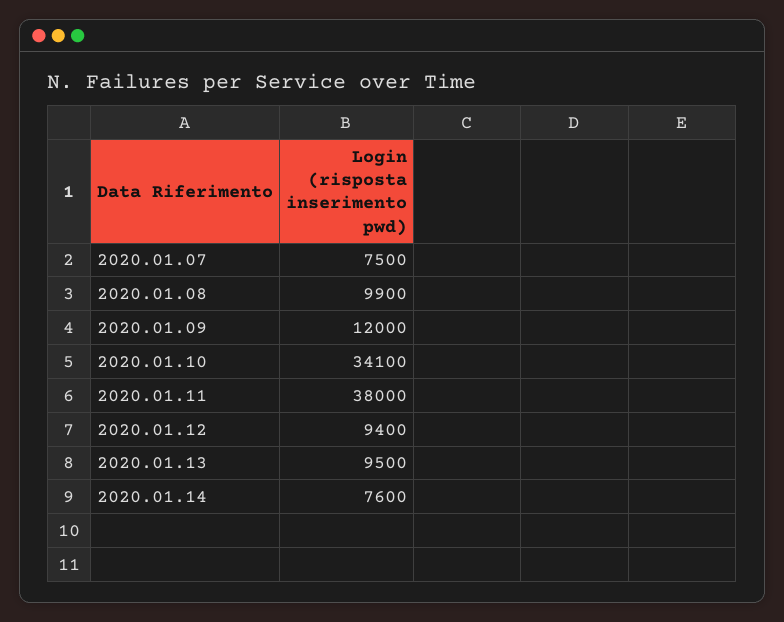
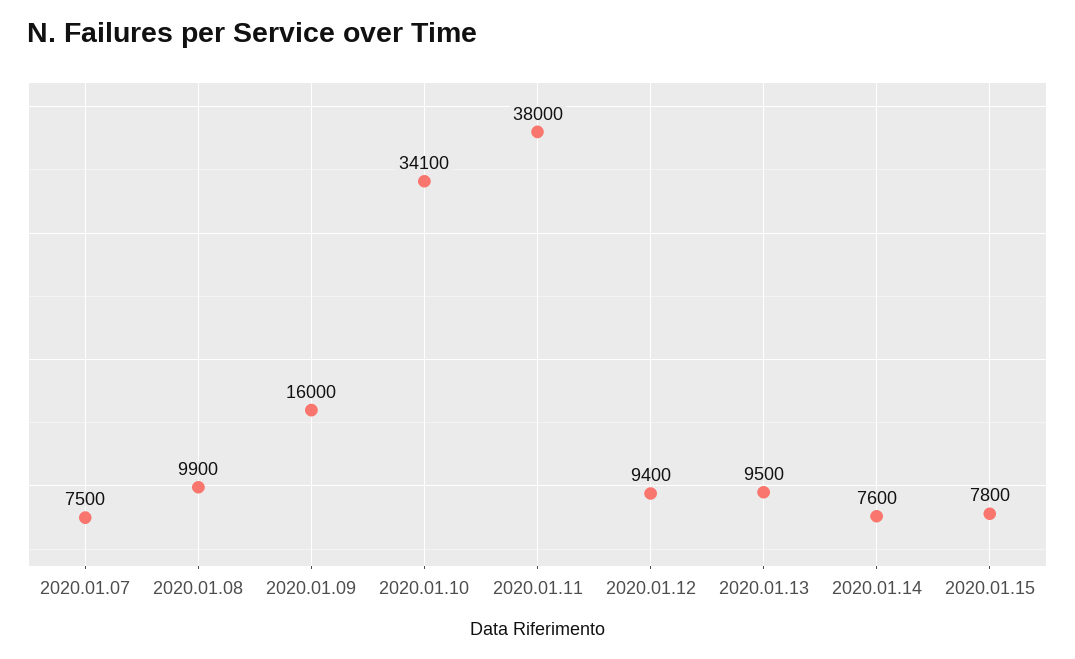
2020.01.09: 12000 -> 16000
2020.01.15: none -> 7800

